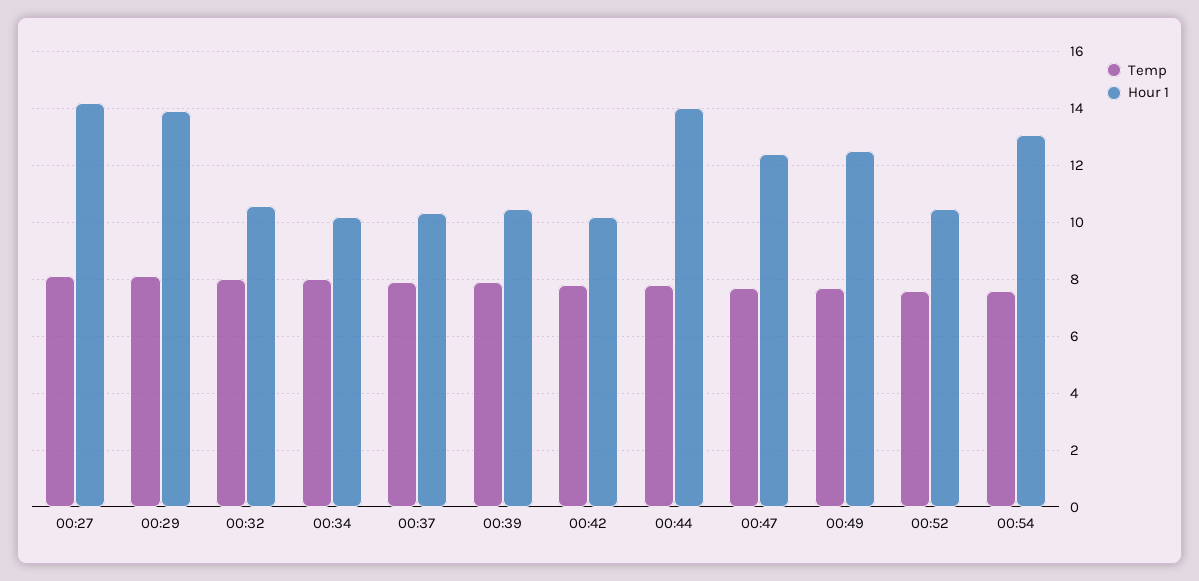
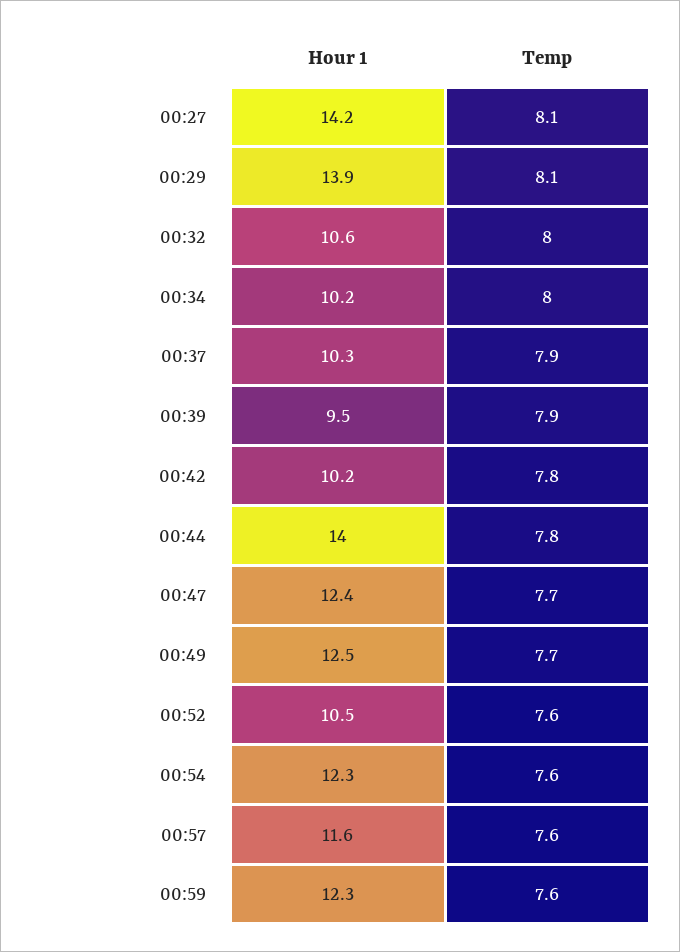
Hour 1, 00:39: 10.5 -> 9.5
Hour 1, 00:54: 13 -> 12.3
Hour 1, 00:57: none -> 11.6
Temp, 00:57: none -> 7.6
Hour 1, 00:59: none -> 12.3
Temp, 00:59: none -> 7.6

